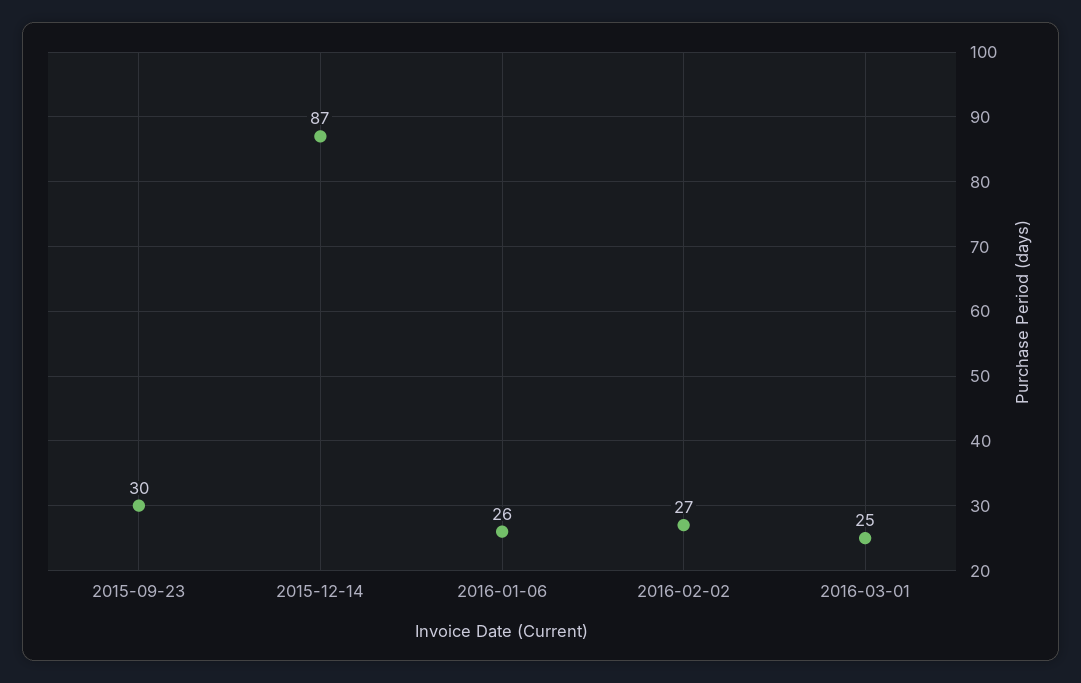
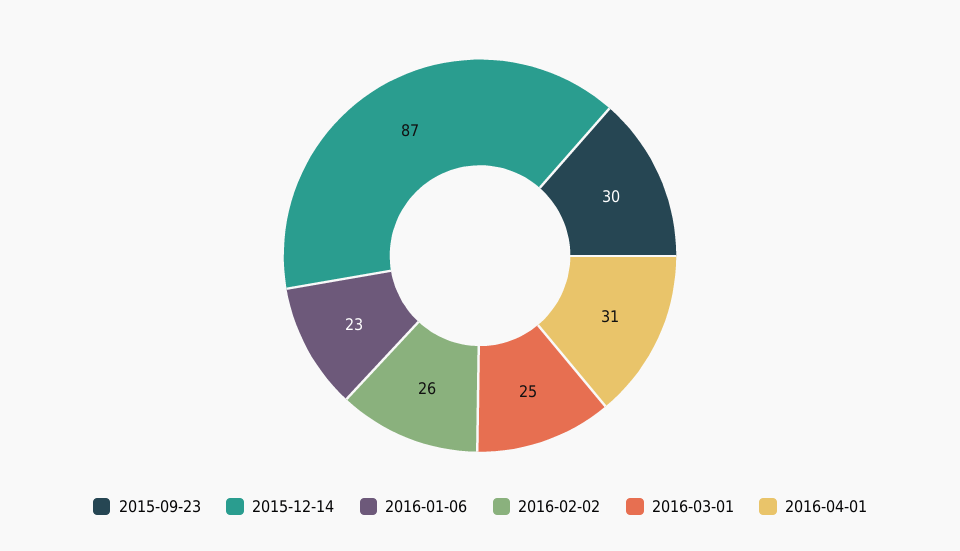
2016-01-06: 26 -> 23
2016-02-02: 27 -> 26
2016-04-01: none -> 31

